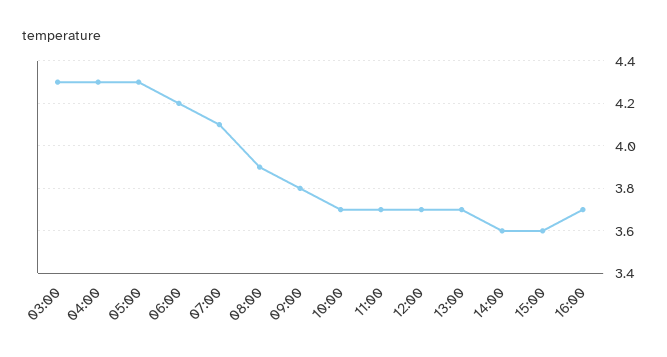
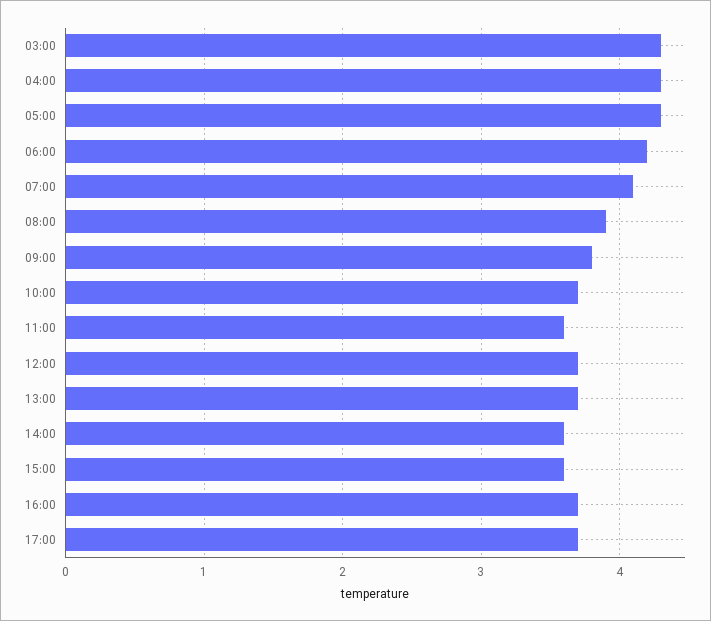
11:00: 3.7 -> 3.6
17:00: none -> 3.7

